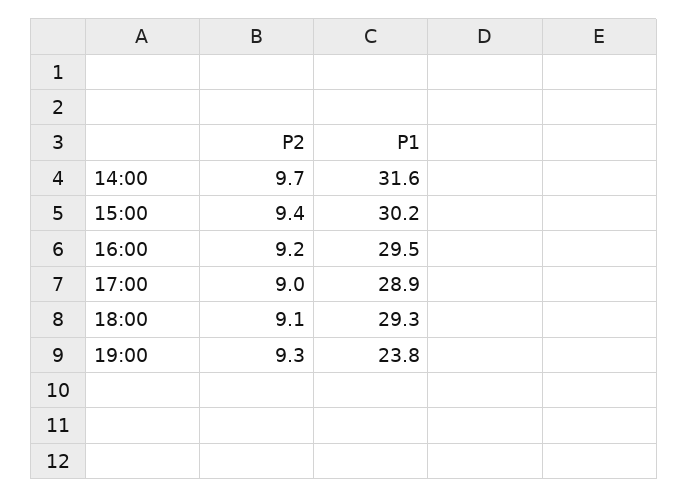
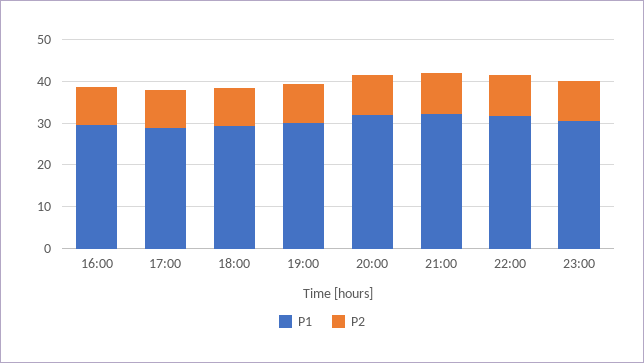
P2, 14:00: 9.7 -> none
P1, 14:00: 31.6 -> none
P2, 15:00: 9.4 -> none
P1, 15:00: 30.2 -> none
P1, 19:00: 23.8 -> 30
P1, 20:00: none -> 32
P2, 20:00: none -> 10
P1, 21:00: none -> 32
P2, 21:00: none -> 10
P1, 22:00: none -> 32
P2, 22:00: none -> 10
P1, 23:00: none -> 30
P2, 23:00: none -> 10

